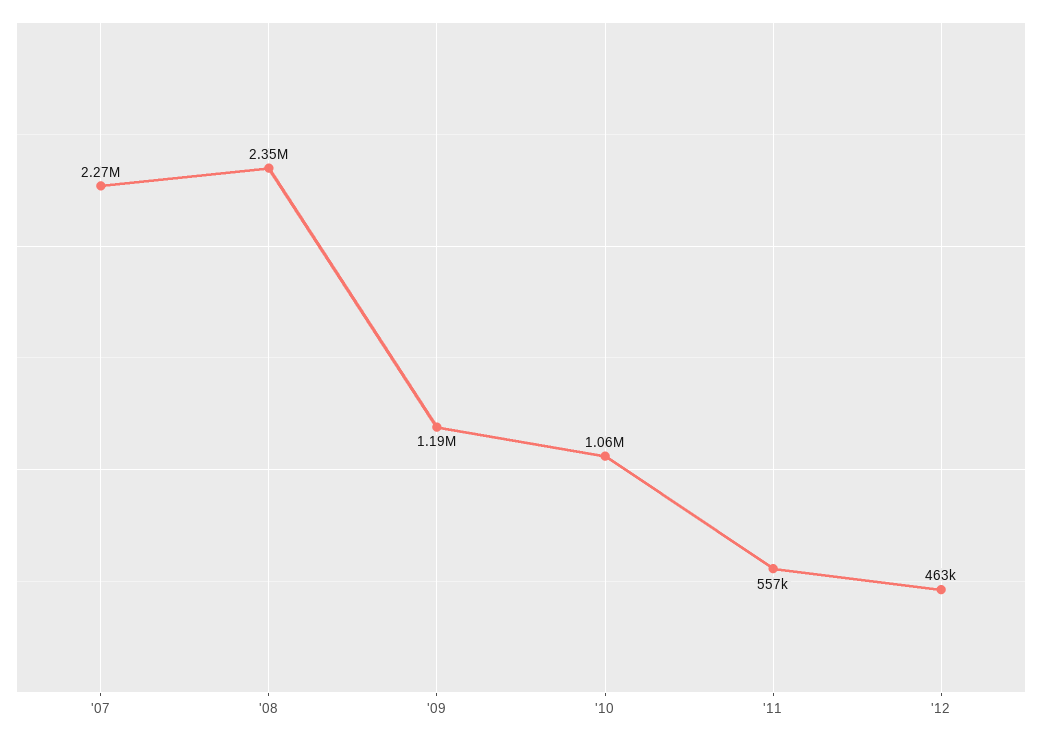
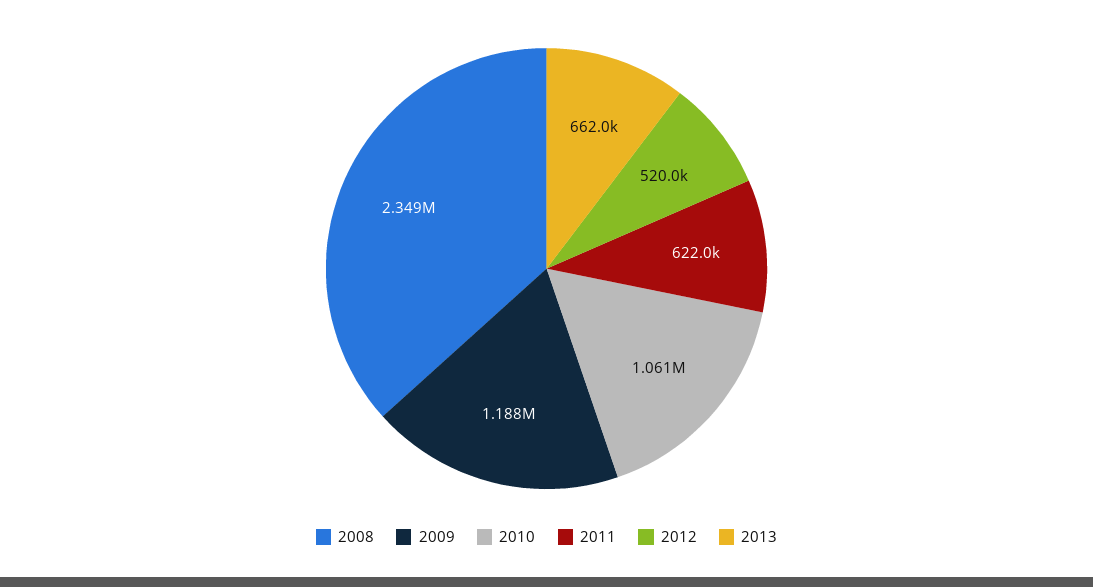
'07: 2270000 -> none
'11: 557000 -> 622000
'12: 463000 -> 520000
2013: none -> 662000

